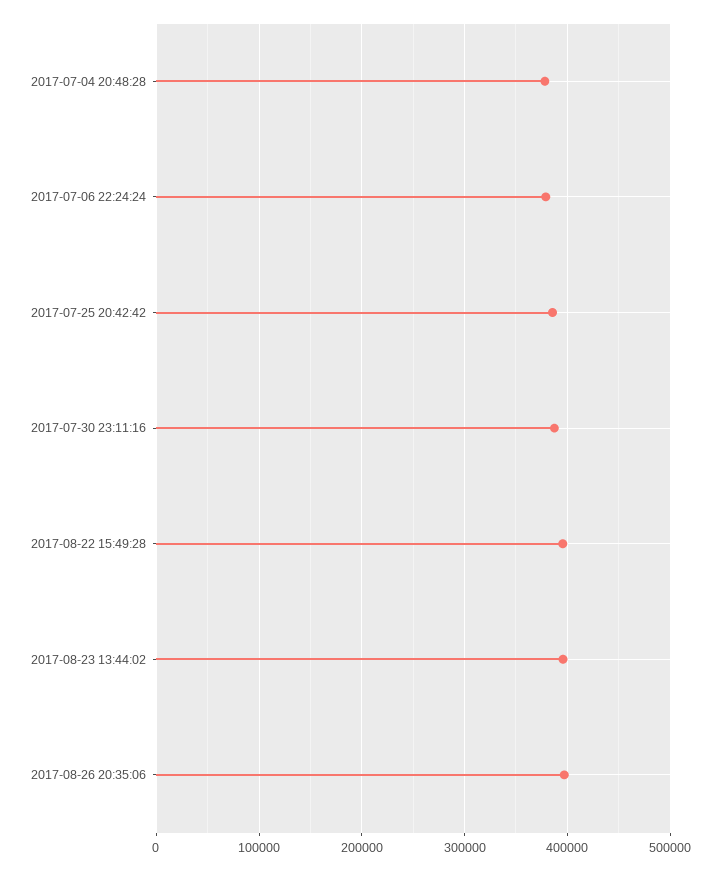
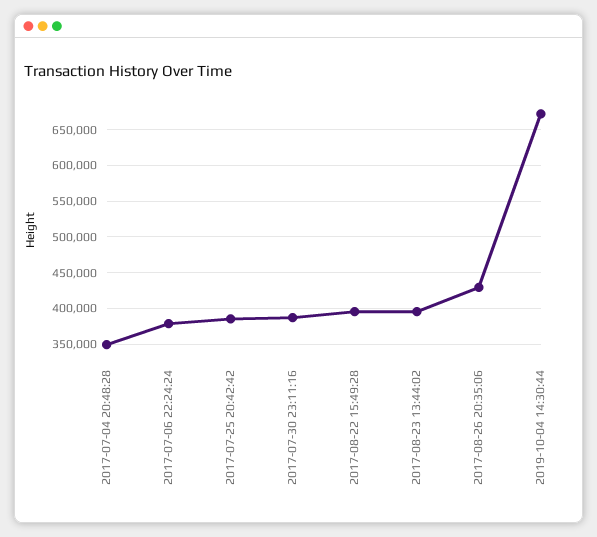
2017-07-04 20:48:28: 380000 -> 350000
2017-08-26 20:35:06: 400000 -> 430000
2019-10-04 14:30:44: none -> 670000

